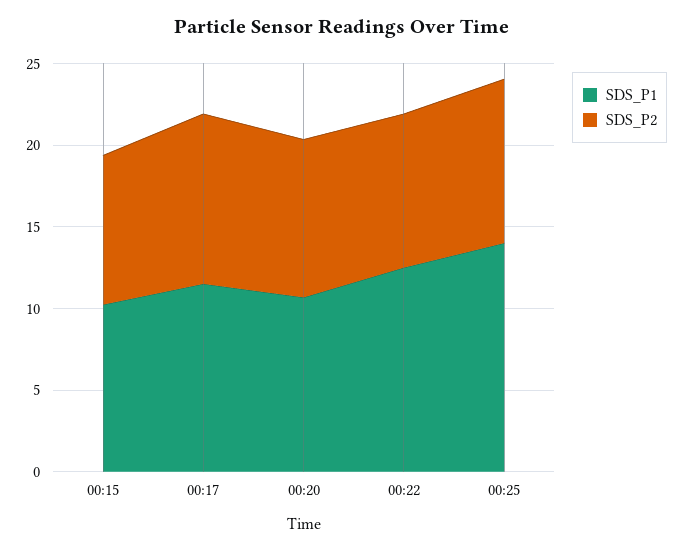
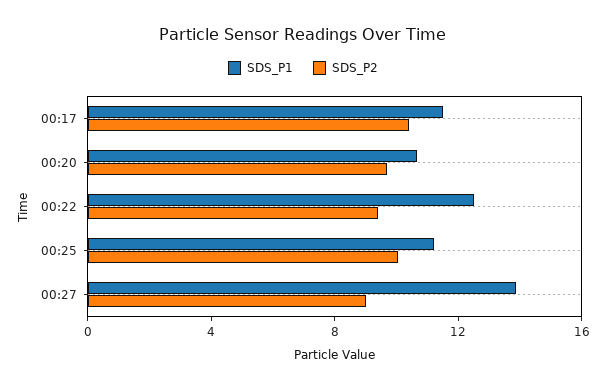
SDS_P1, 00:15: 10 -> none
SDS_P2, 00:15: 9 -> none
SDS_P1, 00:25: 14 -> 11
SDS_P1, 00:27: none -> 14
SDS_P2, 00:27: none -> 9

